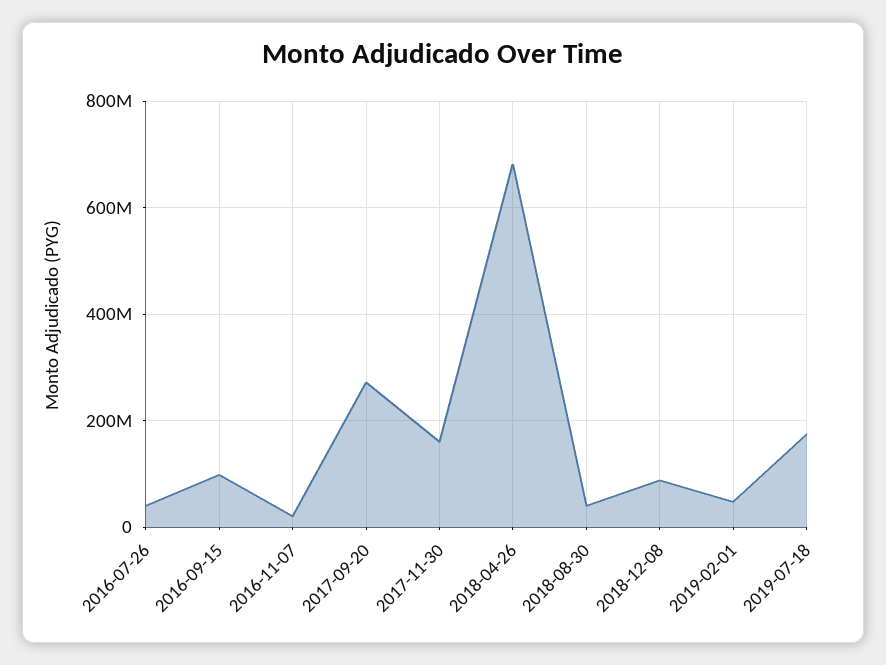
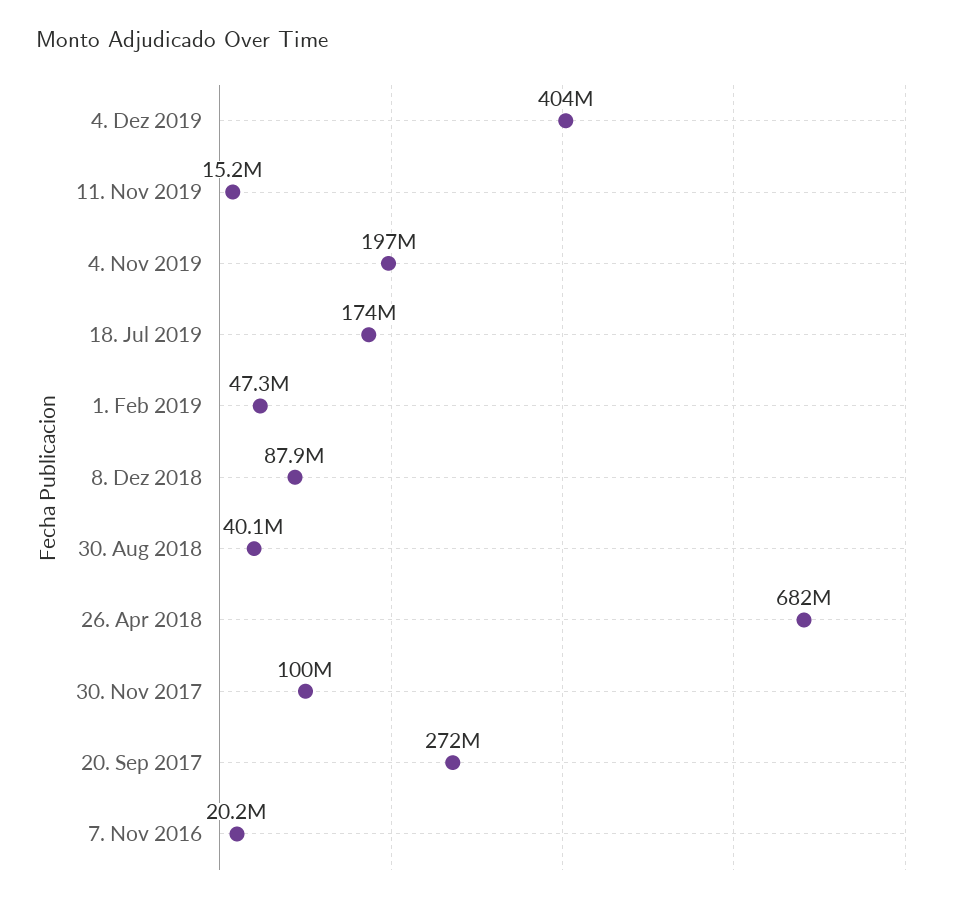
2016-07-26: 40000000 -> none
2016-09-15: 100000000 -> none
2017-11-30: 160000000 -> 100000000
4. Dez 2019: none -> 404000000
11. Nov 2019: none -> 15200000
4. Nov 2019: none -> 197000000

